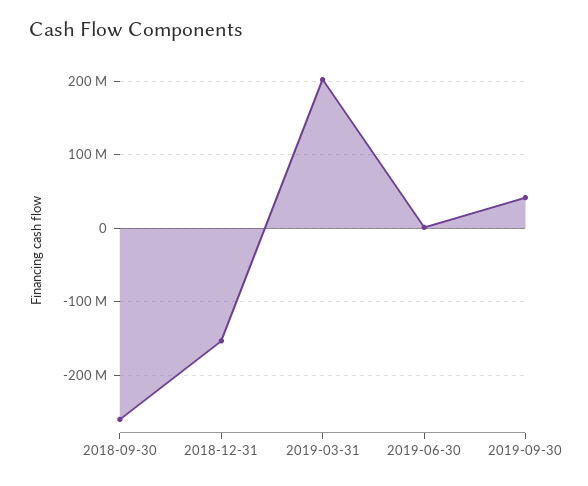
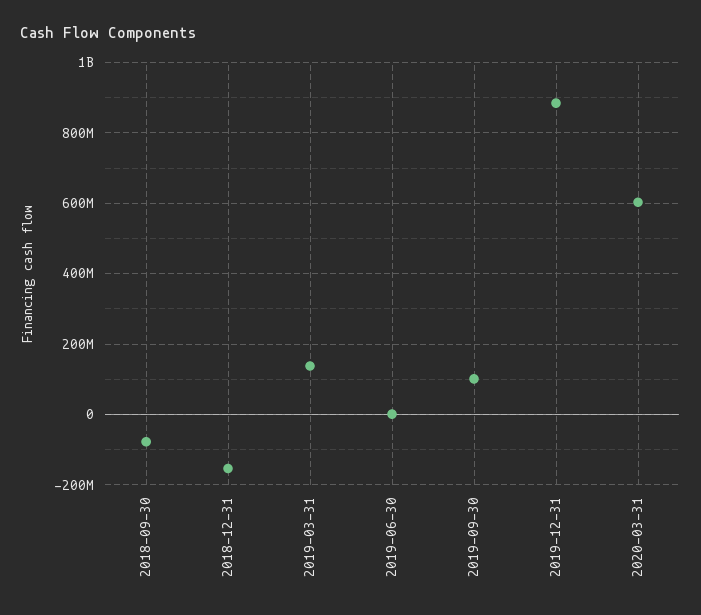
2018-09-30: -260000000 -> -80000000
2019-03-31: 200000000 -> 140000000
2019-09-30: 40000000 -> 100000000
2019-12-31: none -> 880000000
2020-03-31: none -> 600000000

